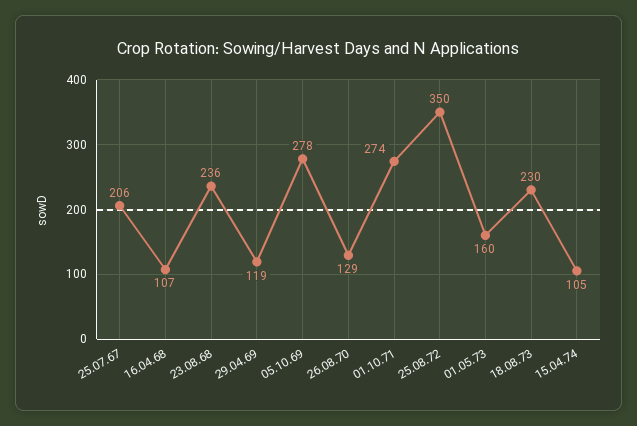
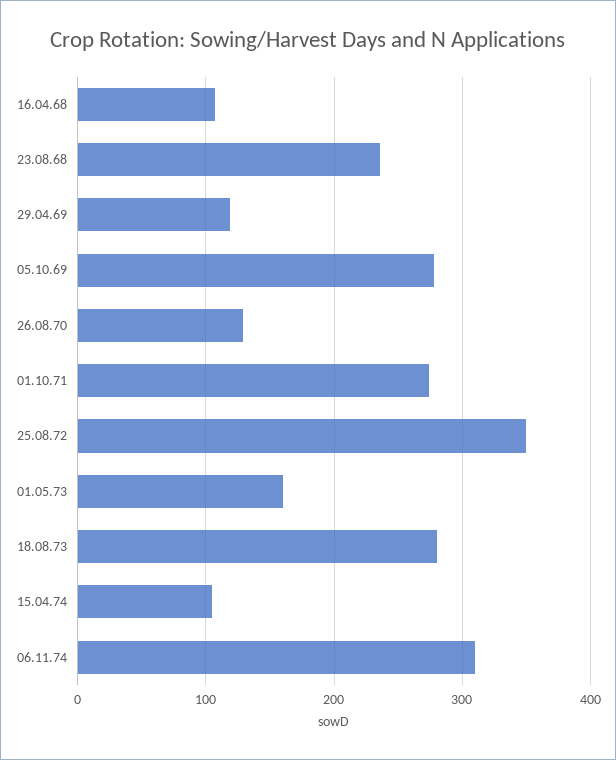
25.07.67: 206 -> none
18.08.73: 230 -> 280
06.11.74: none -> 310

